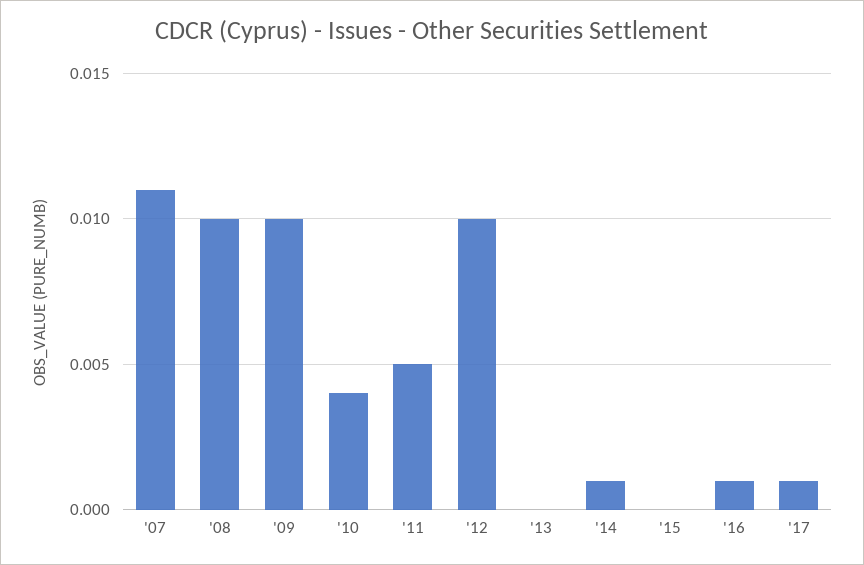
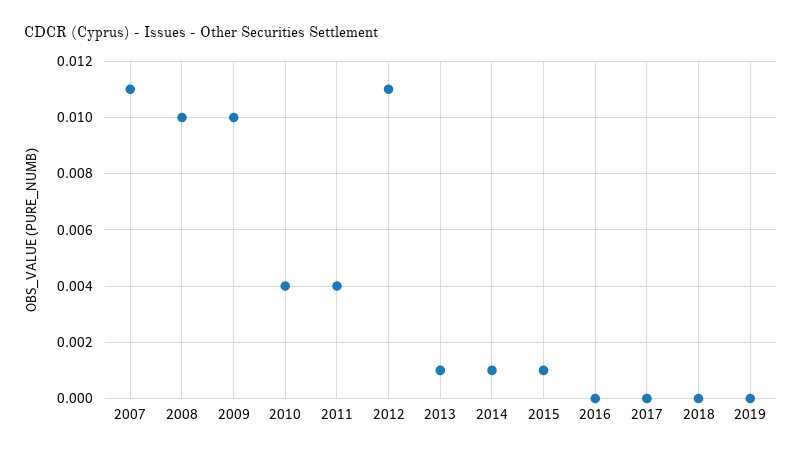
'11: 0.005 -> 0.004
'12: 0.01 -> 0.011
'13: 0 -> 0.001
'15: 0 -> 0.001
'16: 0.001 -> 0
'17: 0.001 -> 0
2018: none -> 0
2019: none -> 0

